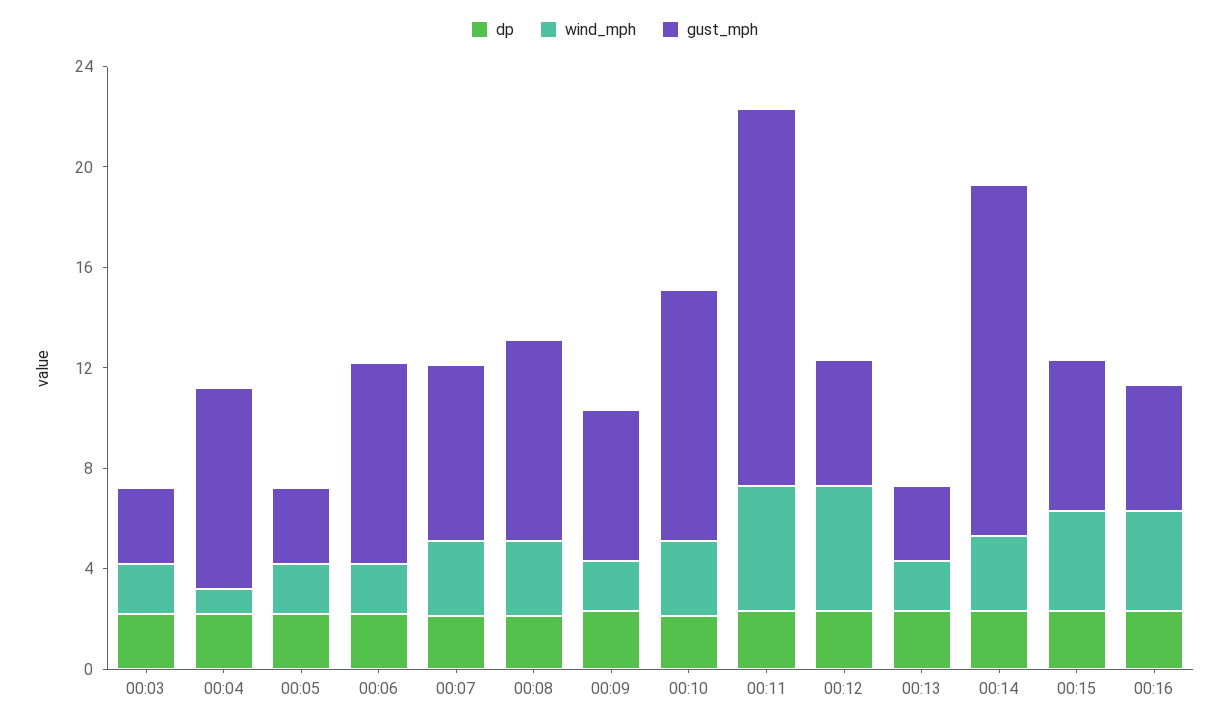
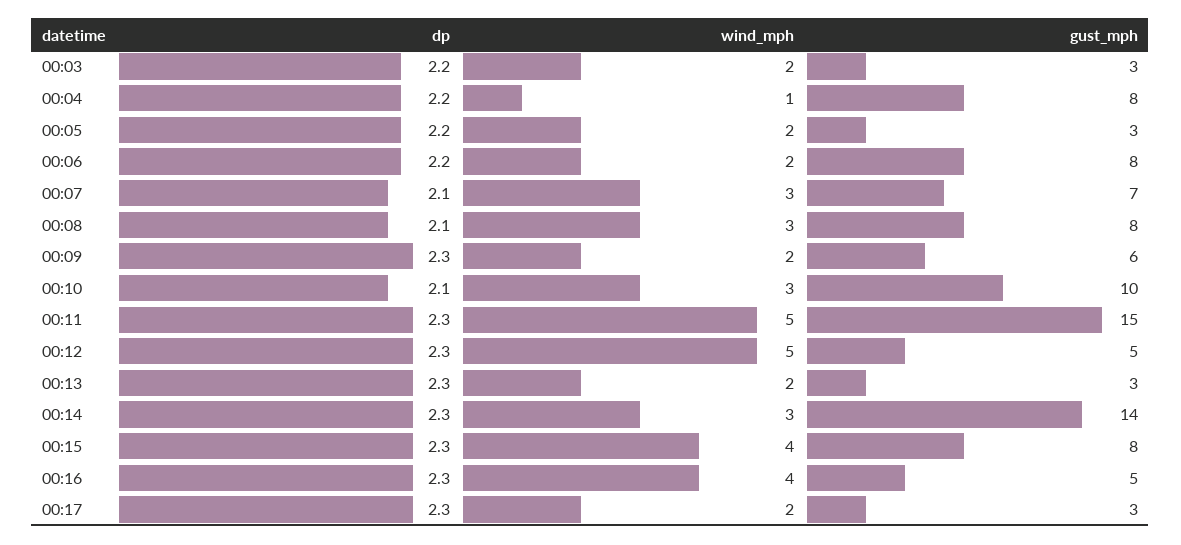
gust_mph, 00:15: 6 -> 8
dp, 00:17: none -> 2.3
wind_mph, 00:17: none -> 2
gust_mph, 00:17: none -> 3

